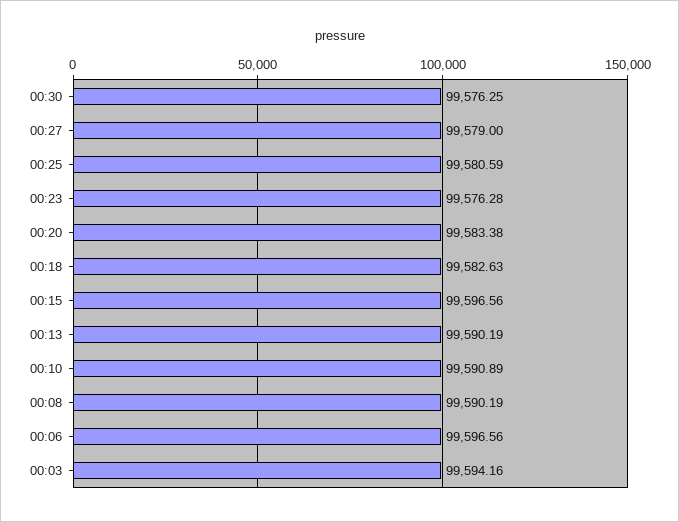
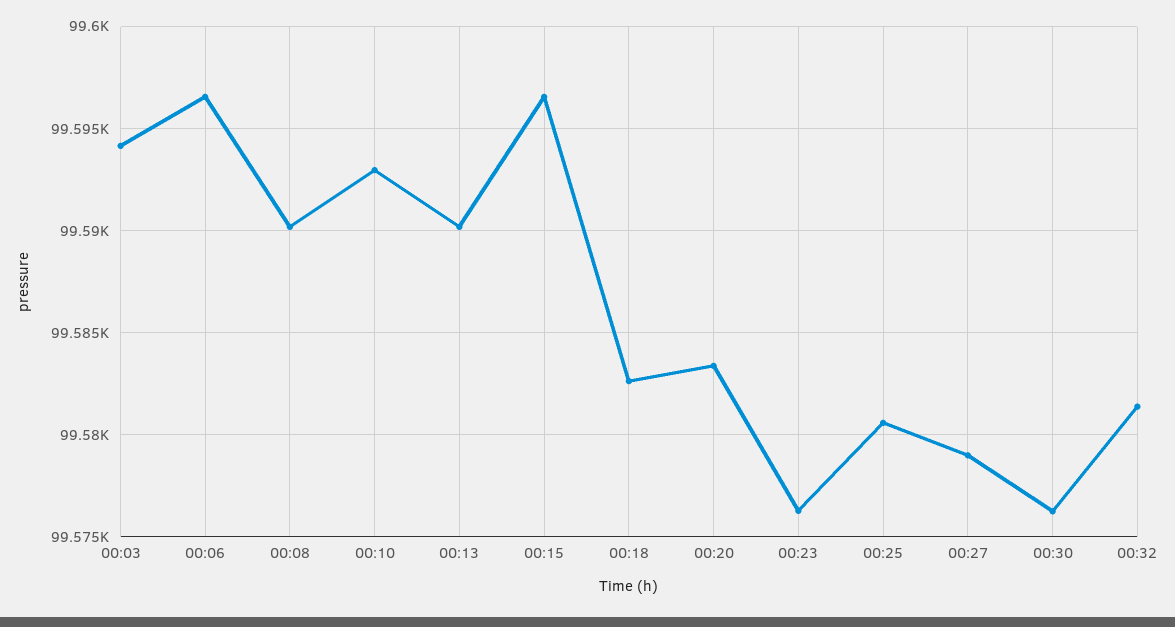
00:10: 99590.89 -> 99593
00:32: none -> 99581.5

